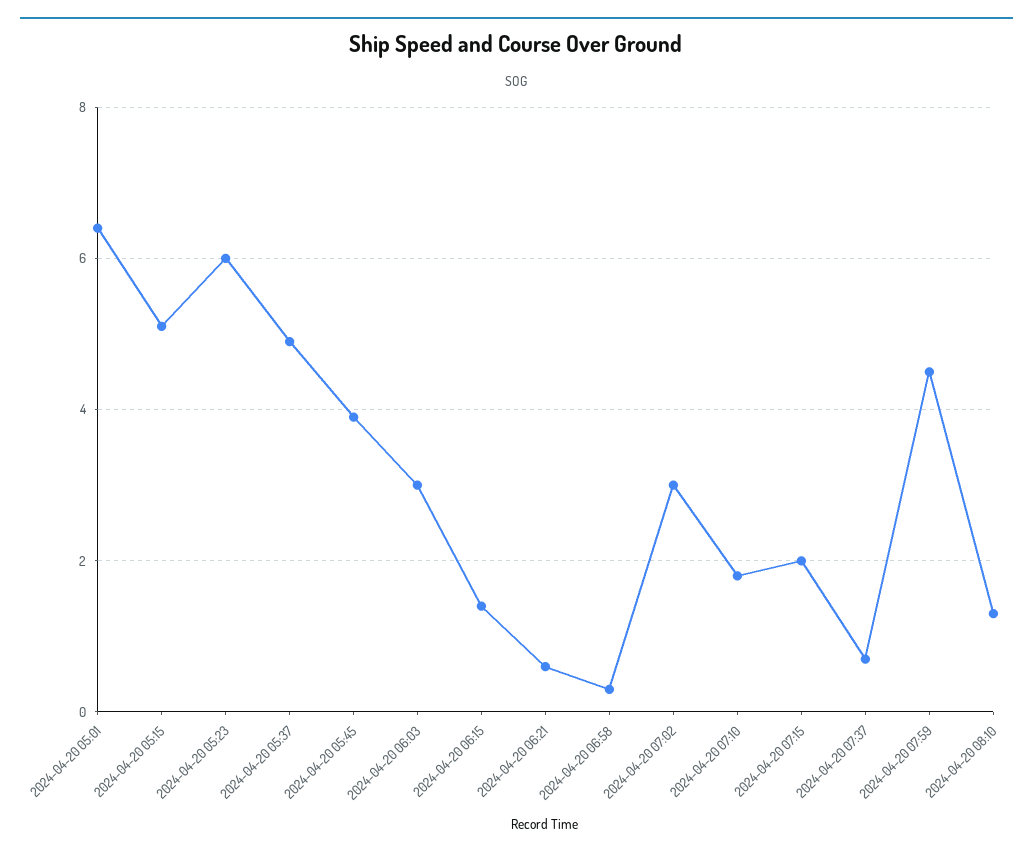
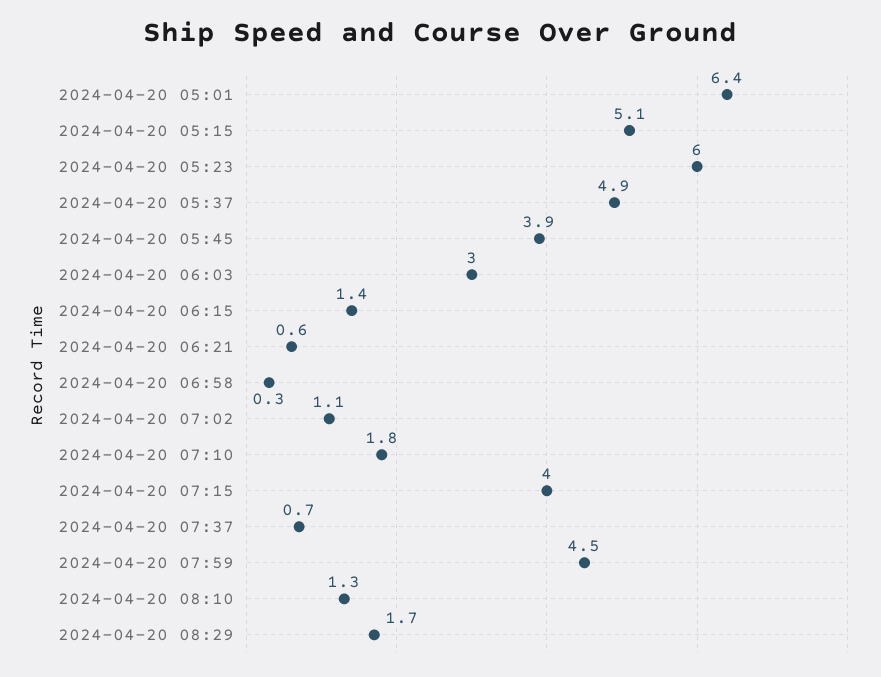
2024-04-20 07:02: 3 -> 1.1
2024-04-20 07:15: 2 -> 4
2024-04-20 08:29: none -> 1.7

